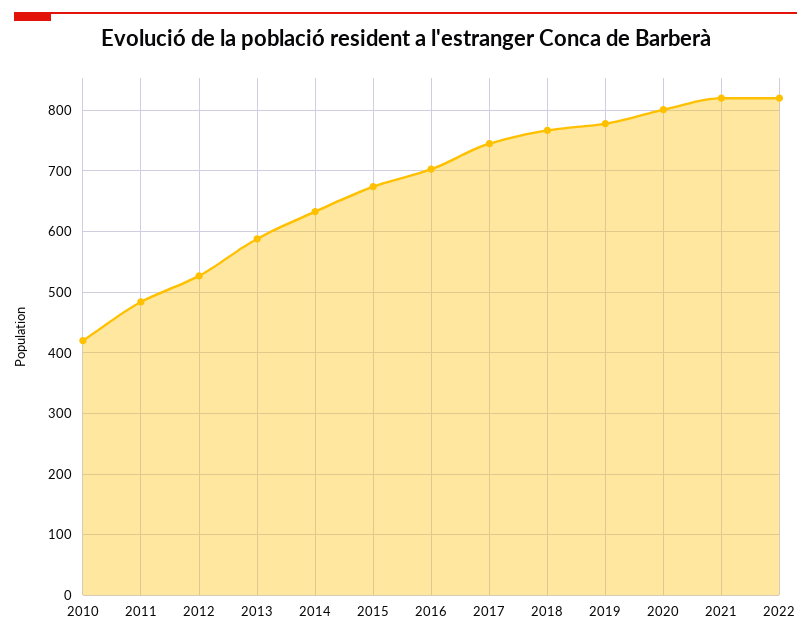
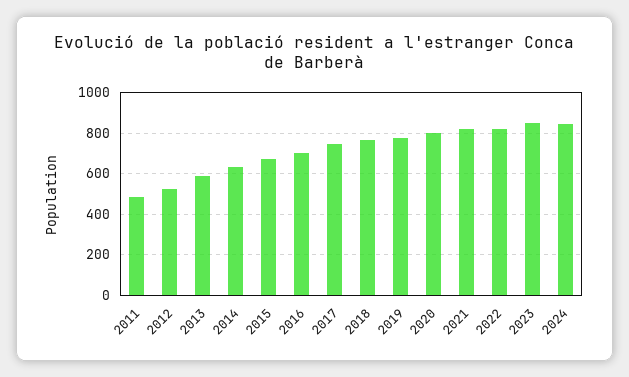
2010: 420 -> none
2023: none -> 850
2024: none -> 850

